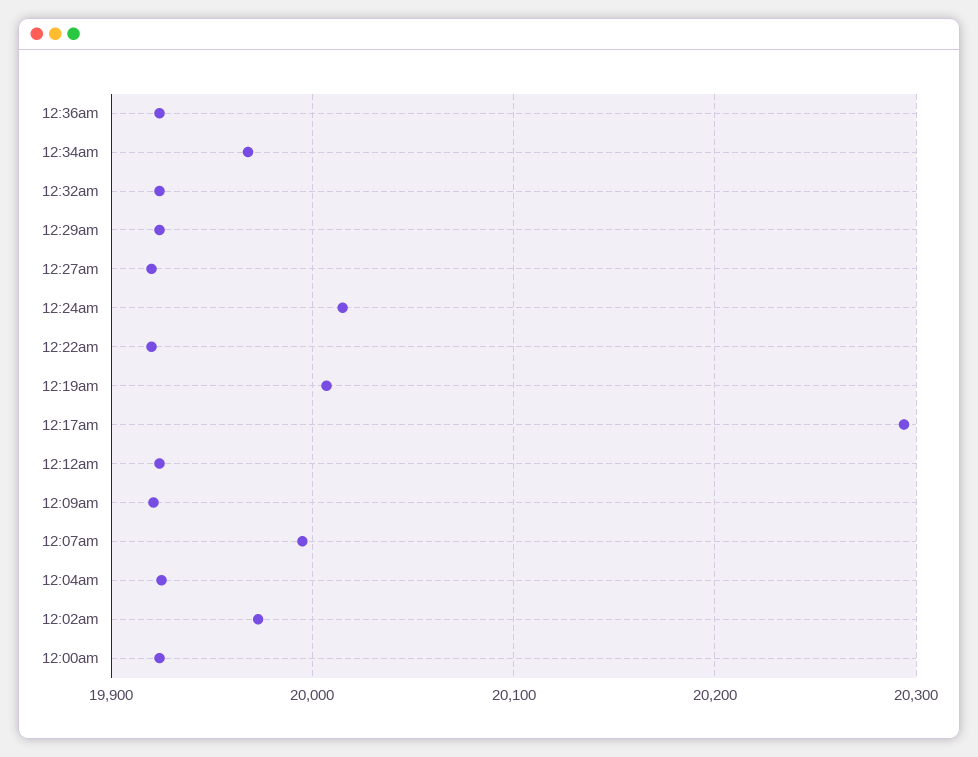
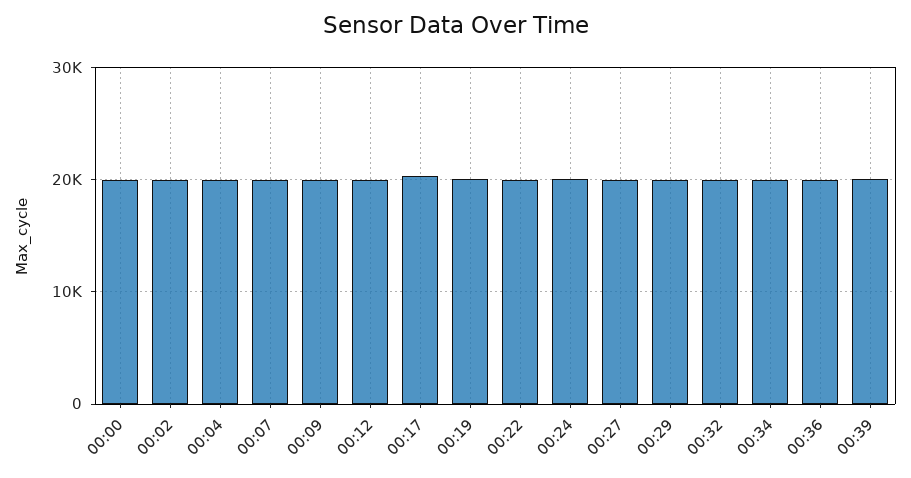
00:39: none -> 20000

